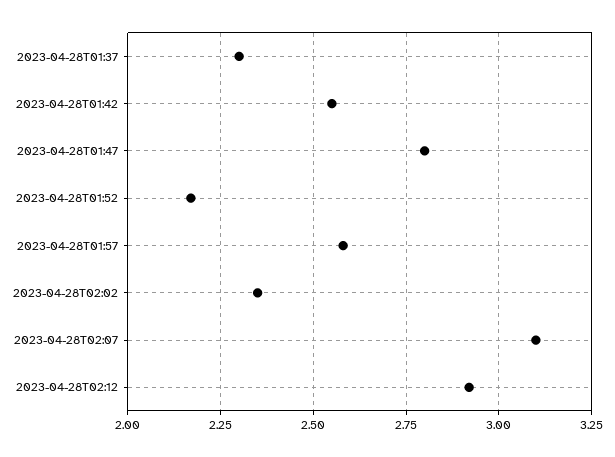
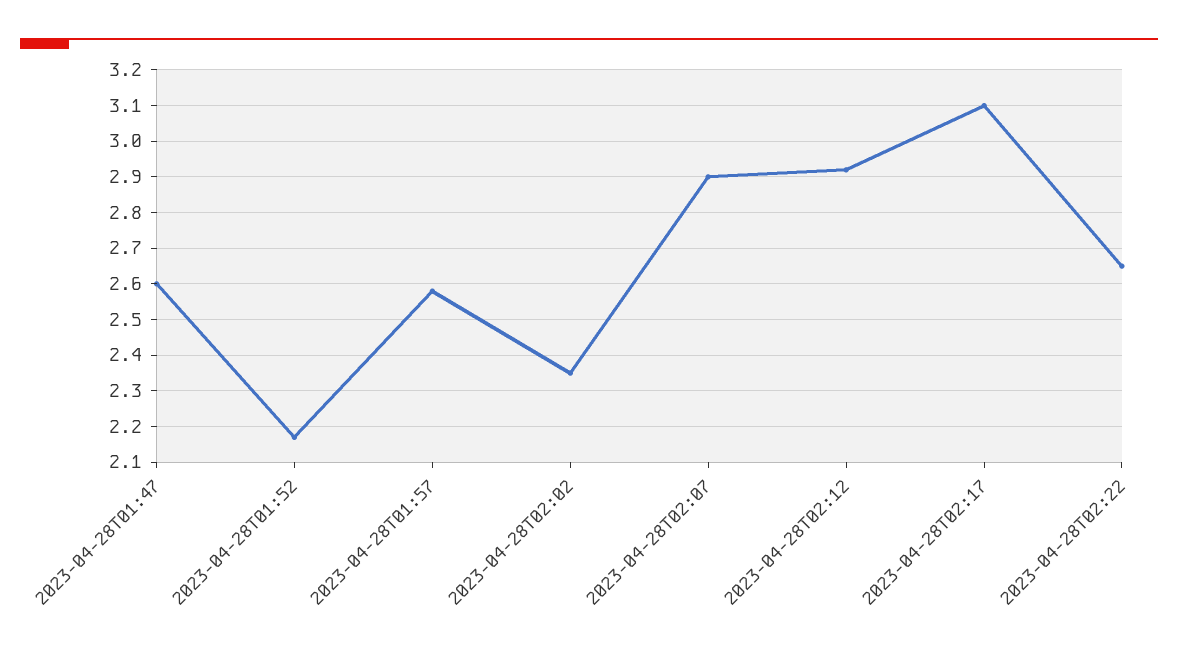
2023-04-28T01:37: 2.3 -> none
2023-04-28T01:42: 2.55 -> none
2023-04-28T01:47: 2.8 -> 2.6
2023-04-28T02:07: 3.1 -> 2.9
2023-04-28T02:17: none -> 3.1
2023-04-28T02:22: none -> 2.65

